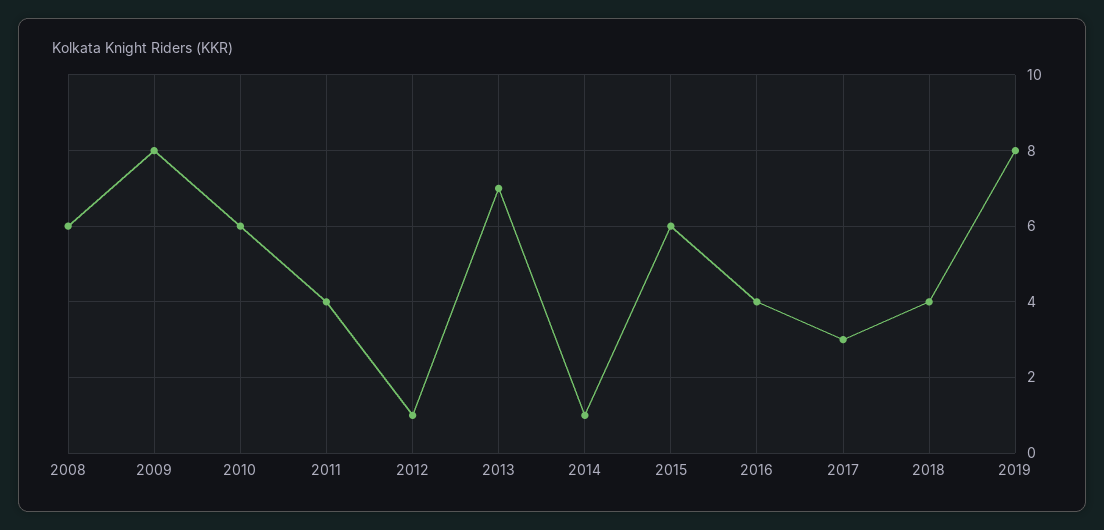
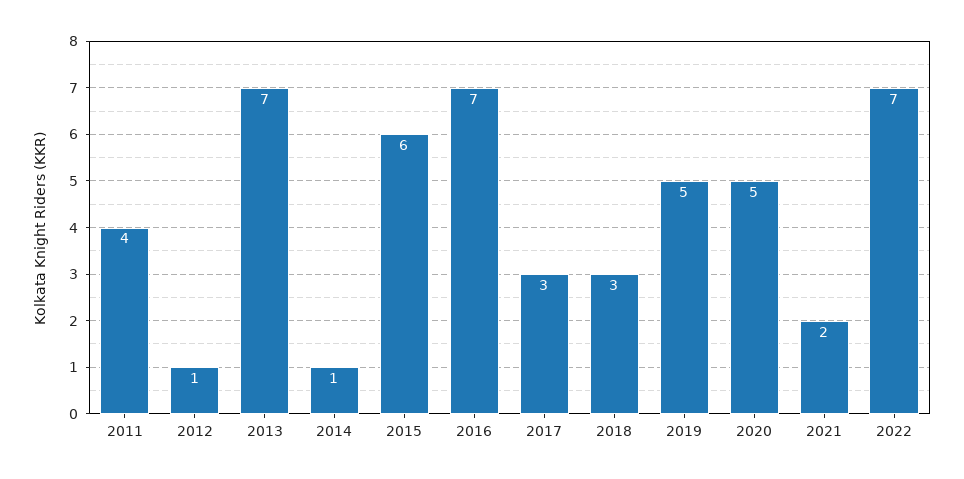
2008: 6 -> none
2009: 8 -> none
2010: 6 -> none
2016: 4 -> 7
2018: 4 -> 3
2019: 8 -> 5
2020: none -> 5
2021: none -> 2
2022: none -> 7

